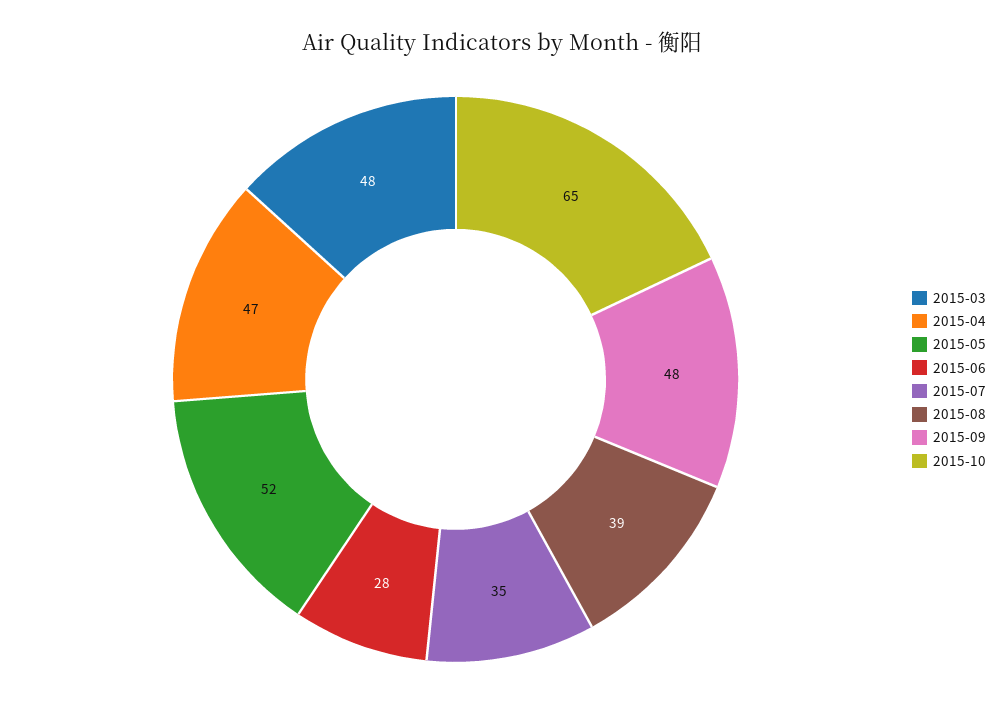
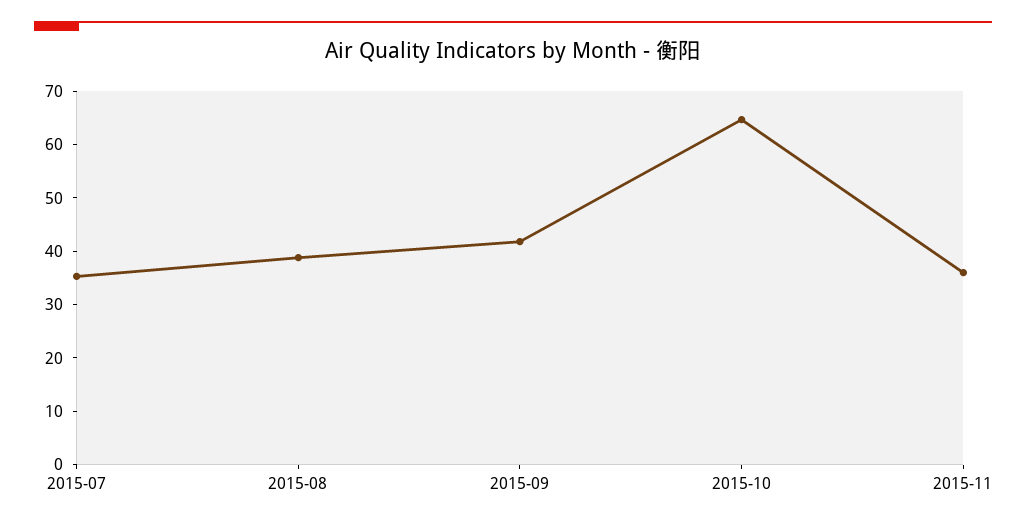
2015-03: 48 -> none
2015-04: 47 -> none
2015-05: 52 -> none
2015-06: 28 -> none
2015-09: 48 -> 42
2015-11: none -> 36

